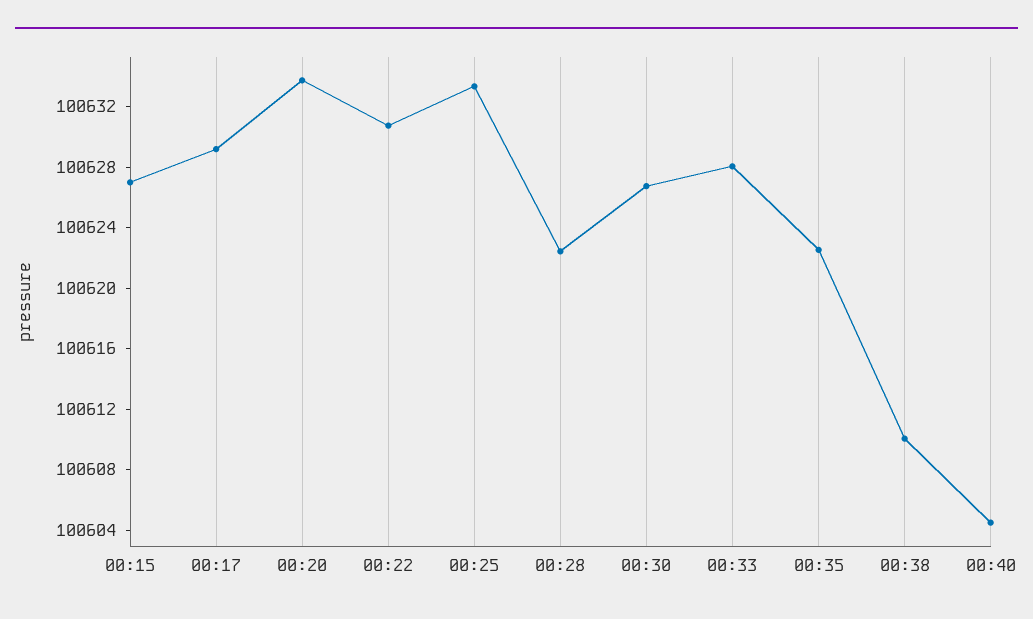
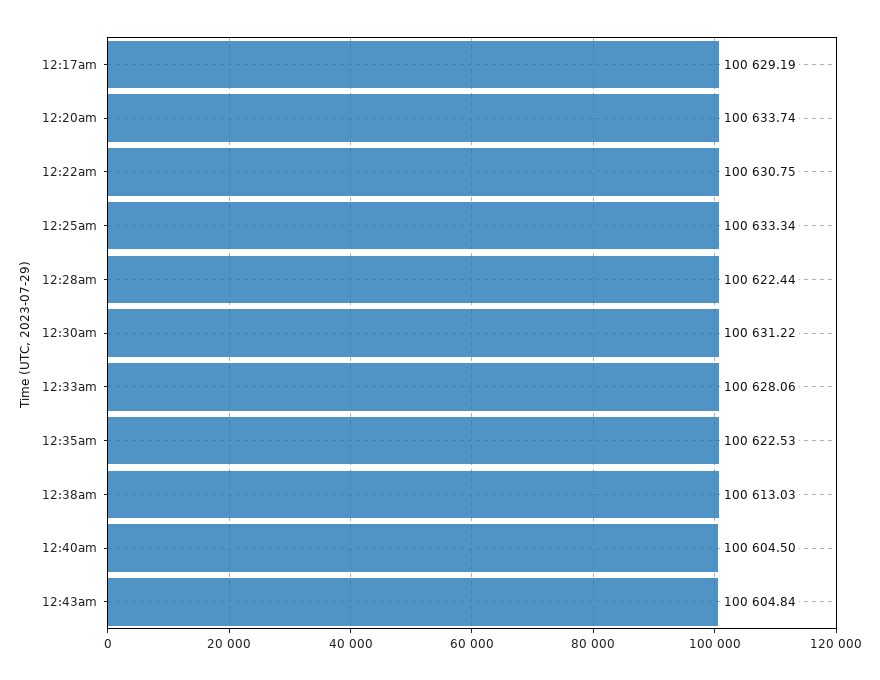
00:15: 100627 -> none
00:30: 100627 -> 100631.22
00:38: 100610 -> 100613.03
12:43am: none -> 100604.84

